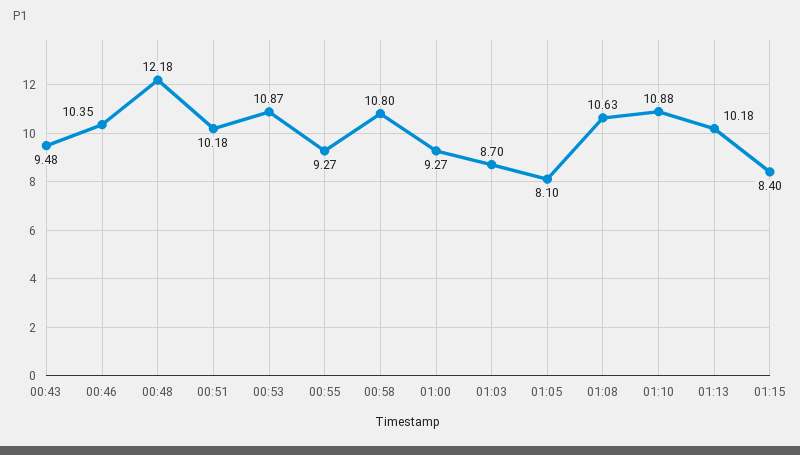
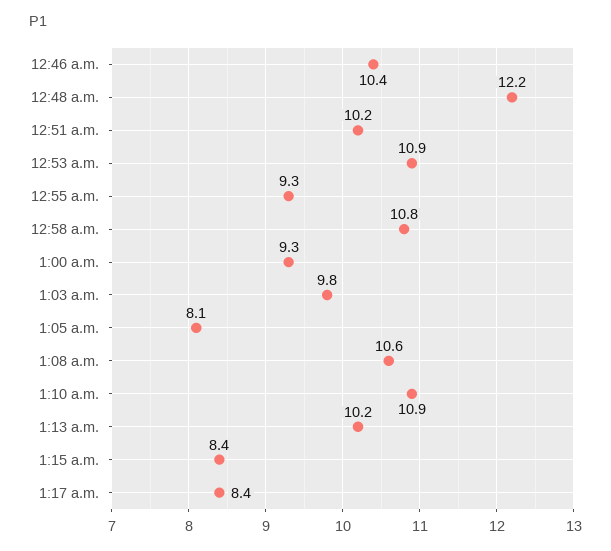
00:43: 9.48 -> none
01:03: 8.7 -> 9.8
1:17 a.m.: none -> 8.4

